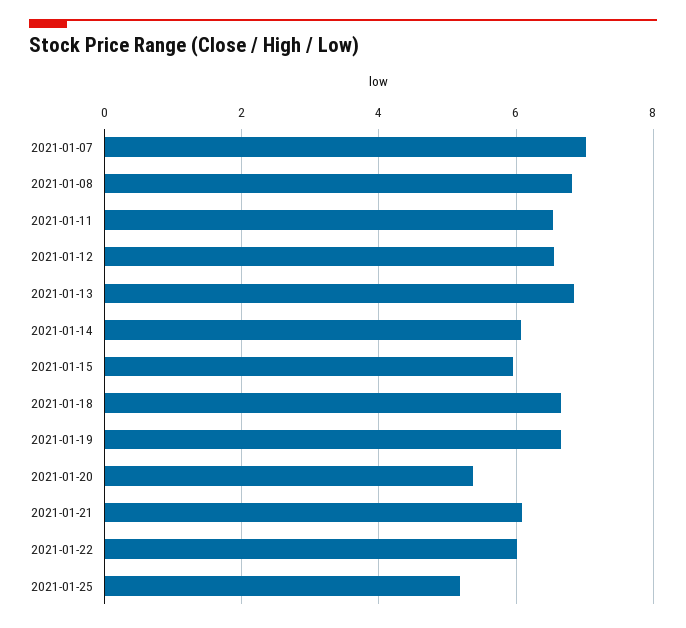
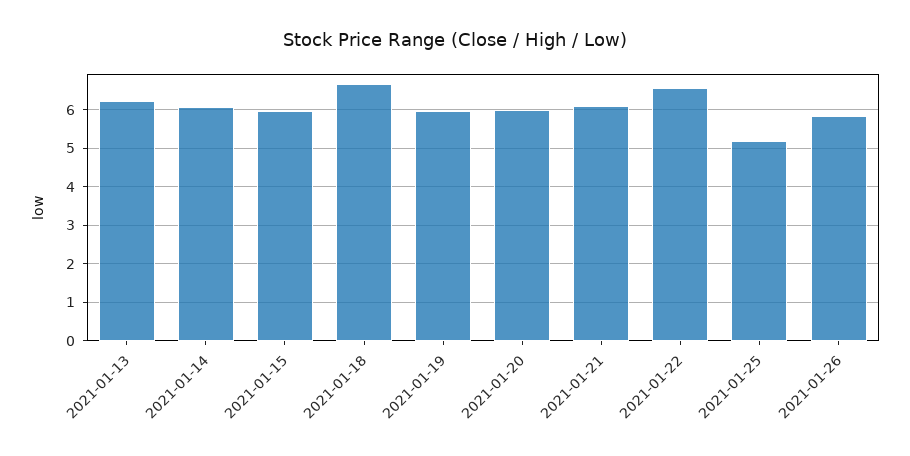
2021-01-07: 7 -> none
2021-01-08: 6.8 -> none
2021-01-11: 6.6 -> none
2021-01-12: 6.6 -> none
2021-01-13: 6.8 -> 6.2
2021-01-19: 6.6 -> 6
2021-01-20: 5.4 -> 6
2021-01-22: 6 -> 6.6
2021-01-26: none -> 5.8

